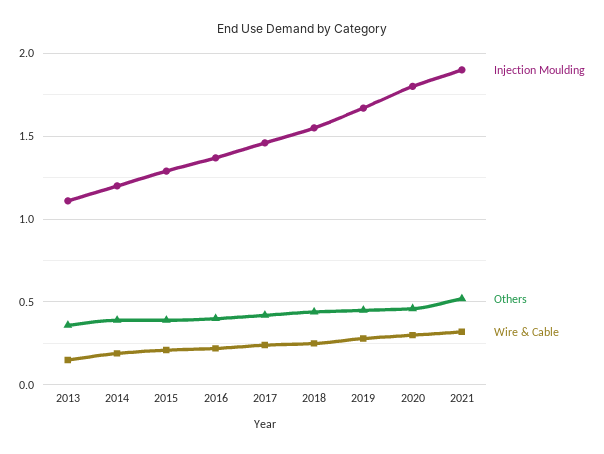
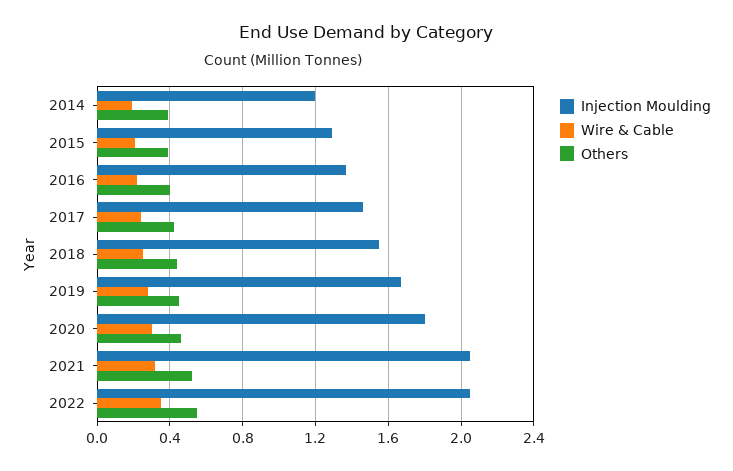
Injection Moulding, 2013: 1.1 -> none
Others, 2013: 0.35 -> none
Wire & Cable, 2013: 0.15 -> none
Injection Moulding, 2021: 1.9 -> 2.05
Injection Moulding, 2022: none -> 2.05
Wire & Cable, 2022: none -> 0.35
Others, 2022: none -> 0.55

